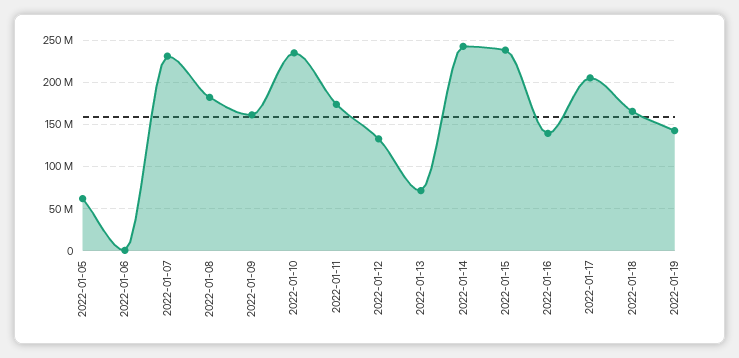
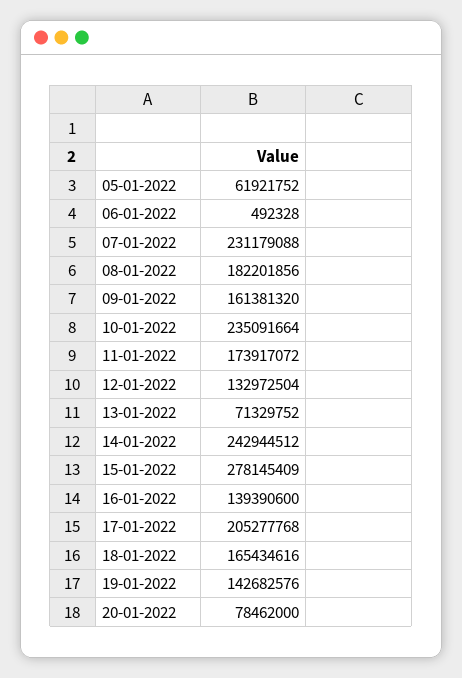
2022-01-15: 240000000 -> 278145409
20-01-2022: none -> 78462000

